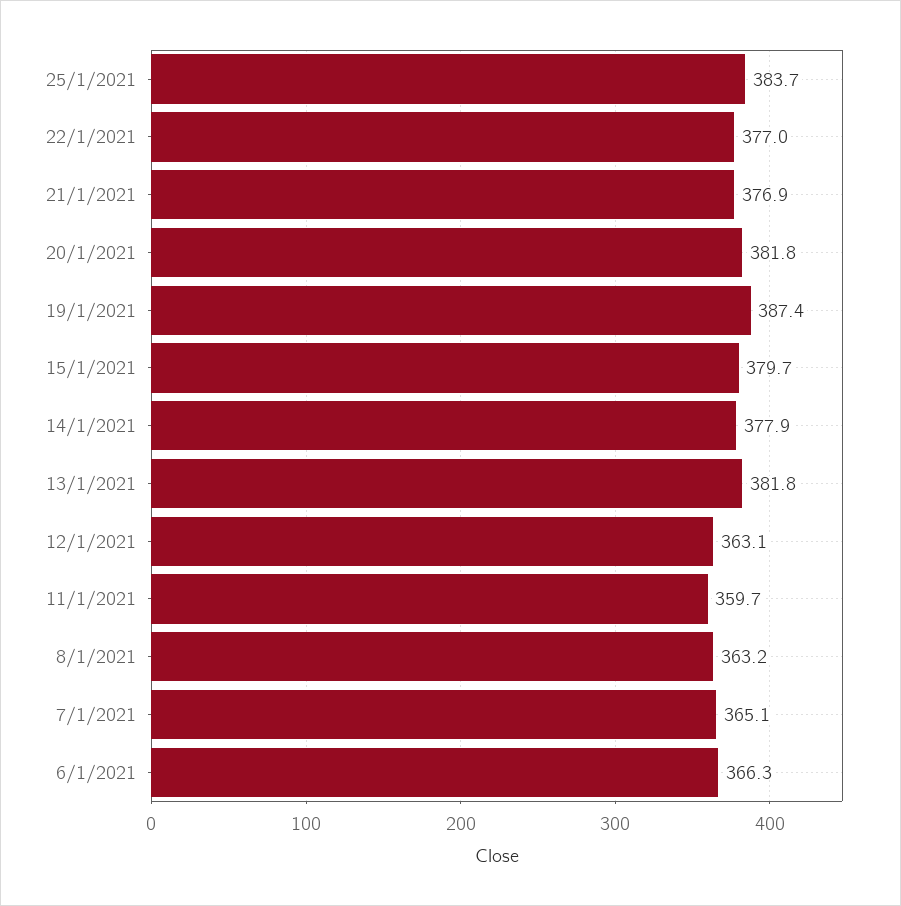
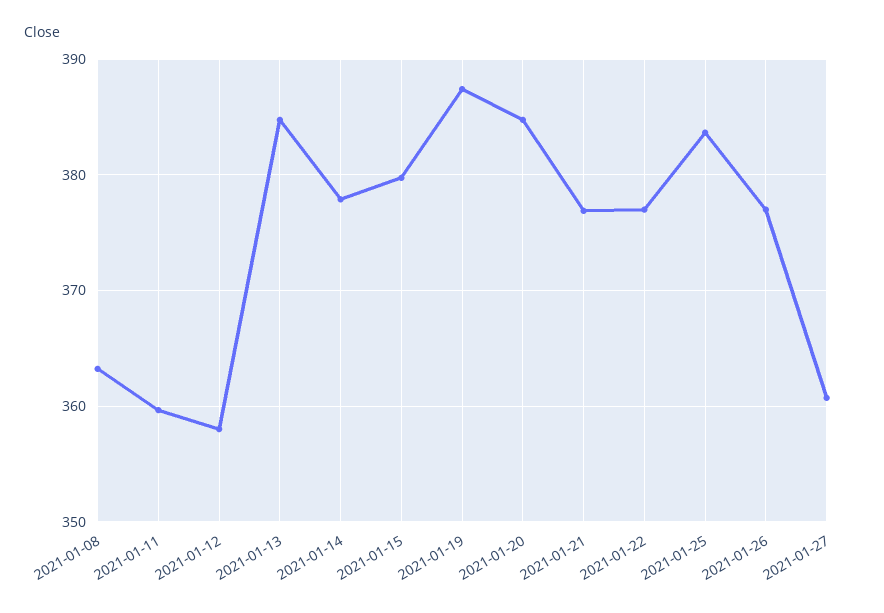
20/1/2021: 381.8 -> 385
13/1/2021: 381.8 -> 385
12/1/2021: 363.1 -> 358
7/1/2021: 365.1 -> none
6/1/2021: 366.3 -> none
2021-01-26: none -> 377
2021-01-27: none -> 361

